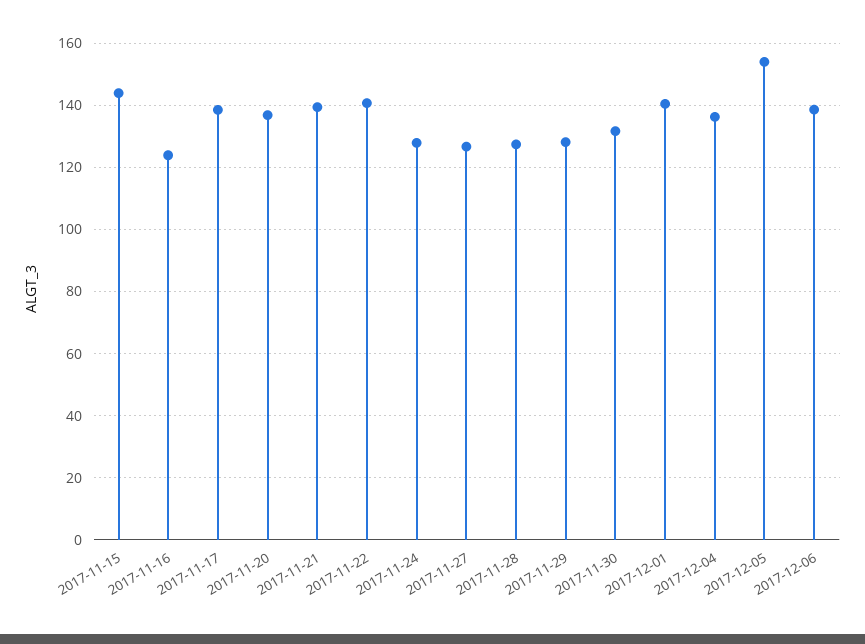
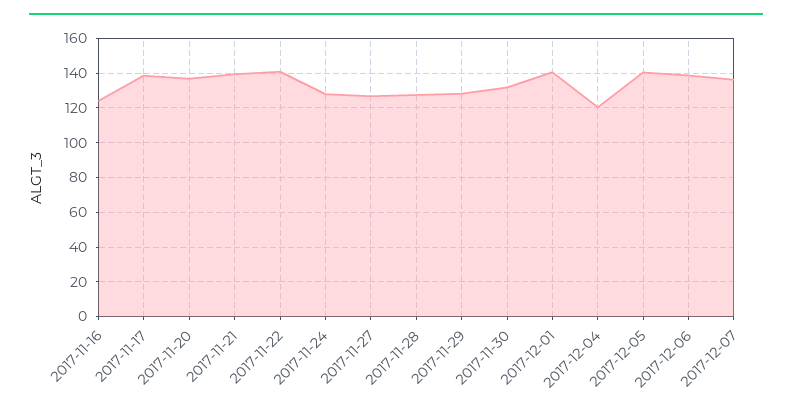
2017-11-15: 144 -> none
2017-12-04: 136 -> 120
2017-12-05: 154 -> 140
2017-12-07: none -> 135

